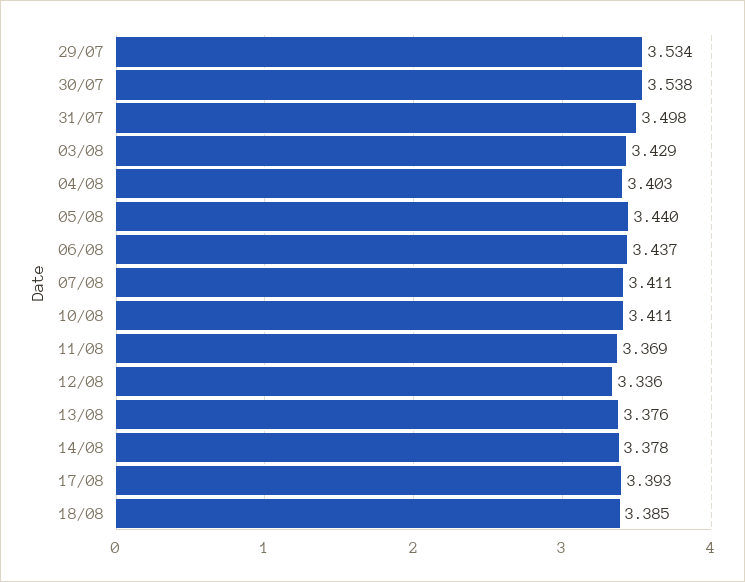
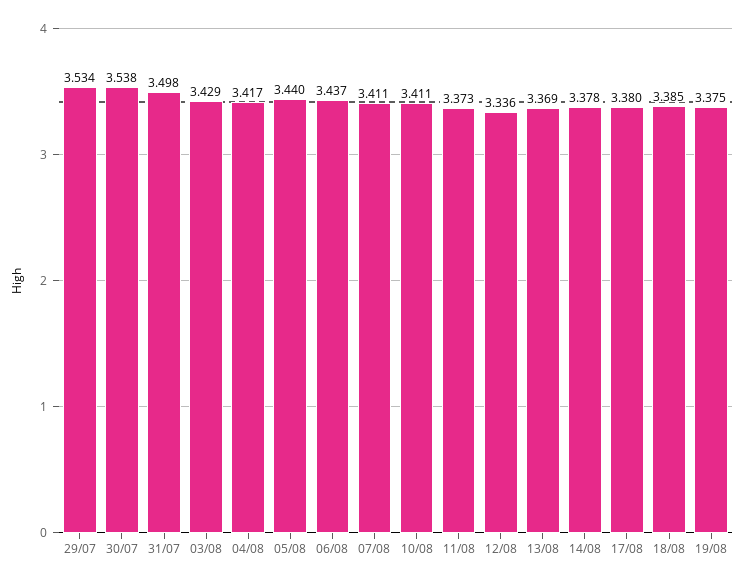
04/08: 3.403 -> 3.417
11/08: 3.369 -> 3.373
13/08: 3.376 -> 3.369
17/08: 3.393 -> 3.38
19/08: none -> 3.375

